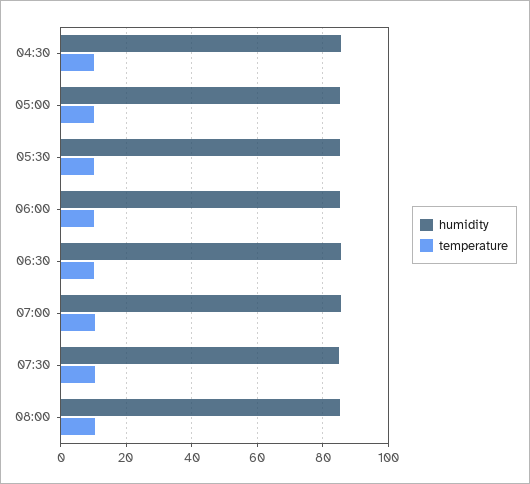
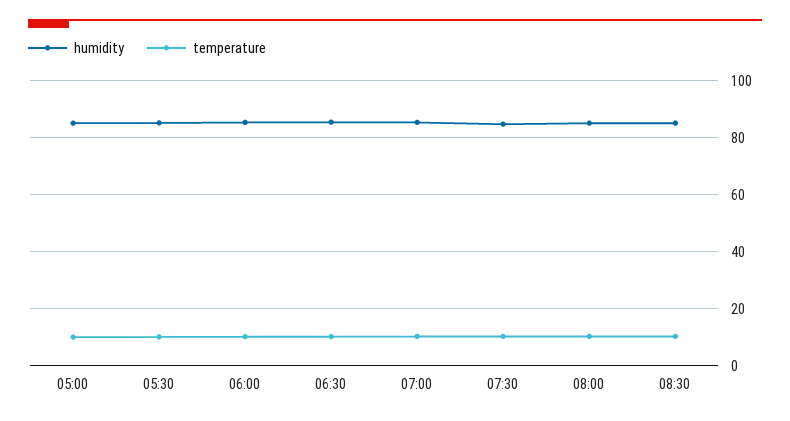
humidity, 04:30: 86 -> none
temperature, 04:30: 10 -> none
humidity, 08:30: none -> 85
temperature, 08:30: none -> 10

